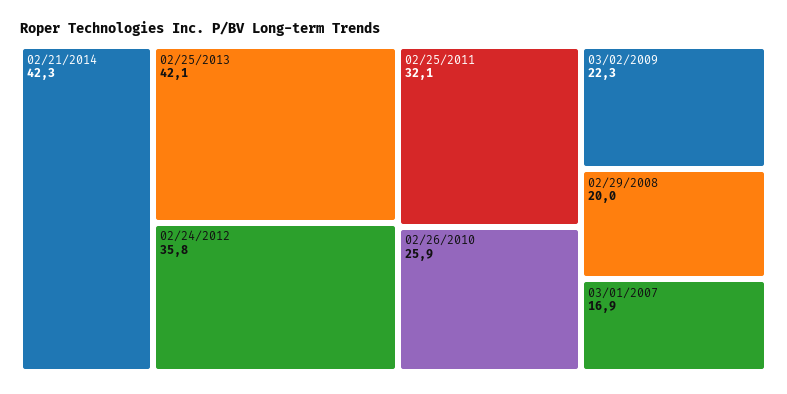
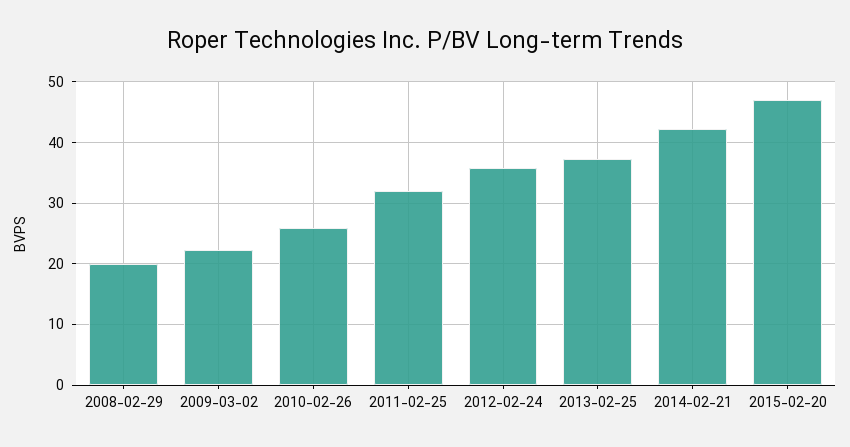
02/25/2013: 42.1 -> 37
03/01/2007: 16.9 -> none
2015-02-20: none -> 47

